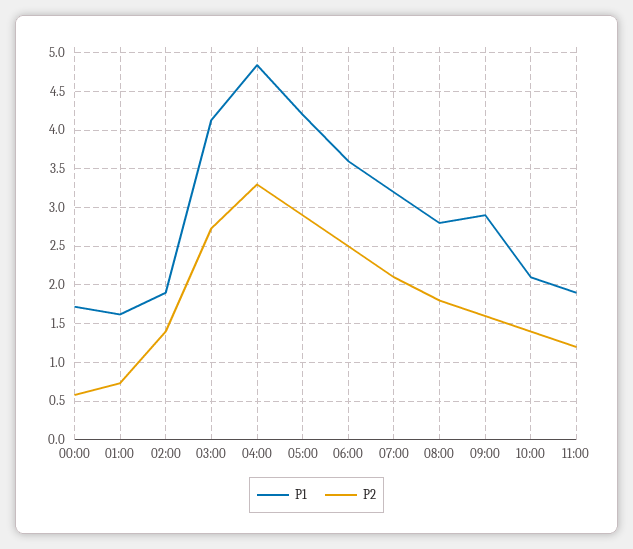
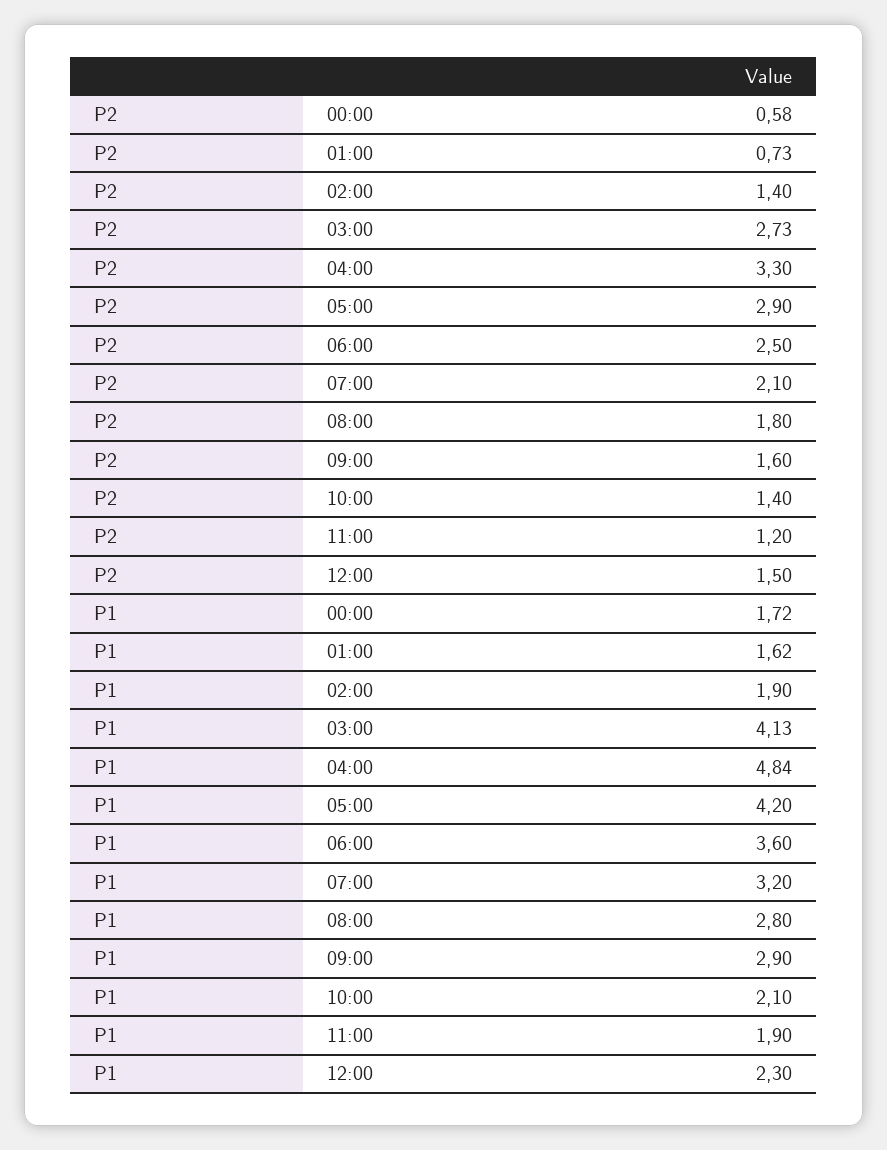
P2, 12:00: none -> 1.5
P1, 12:00: none -> 2.3

